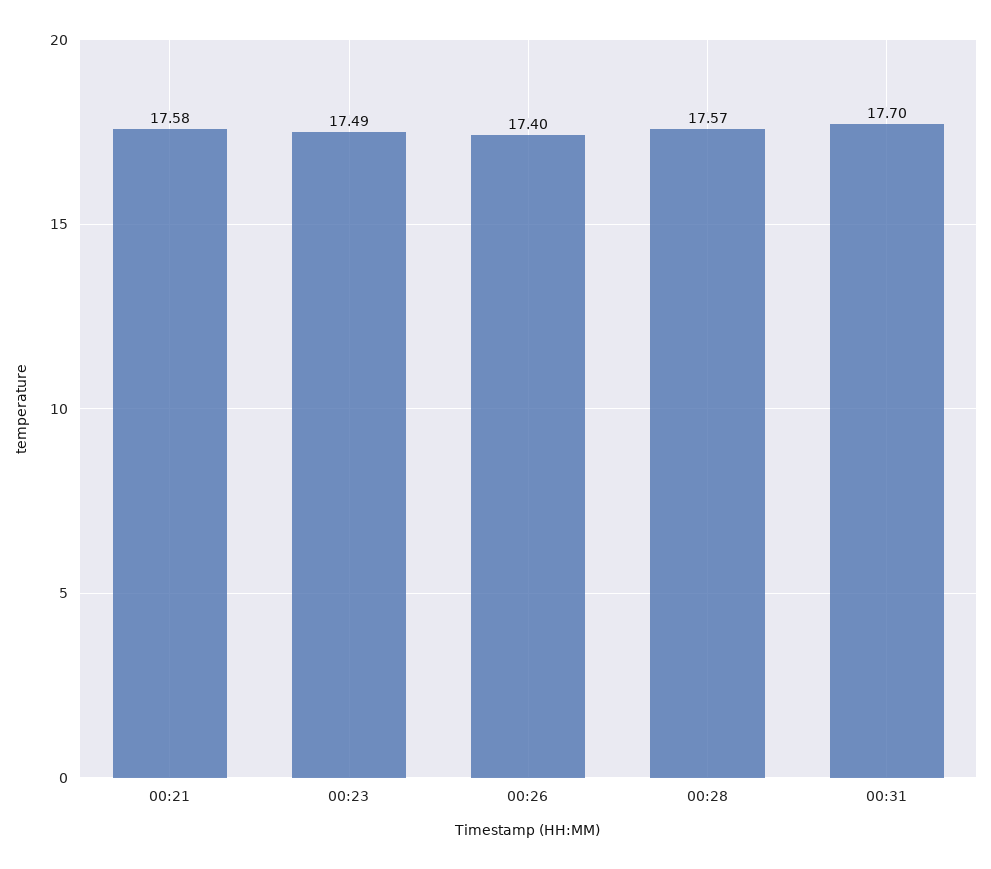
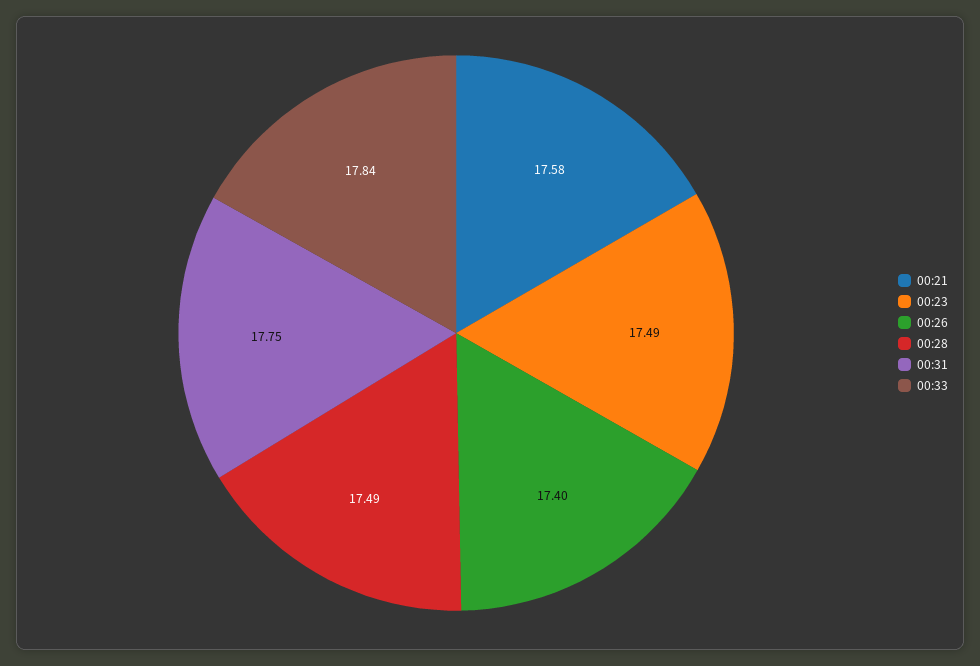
00:28: 17.57 -> 17.49
00:31: 17.7 -> 17.75
00:33: none -> 17.84

